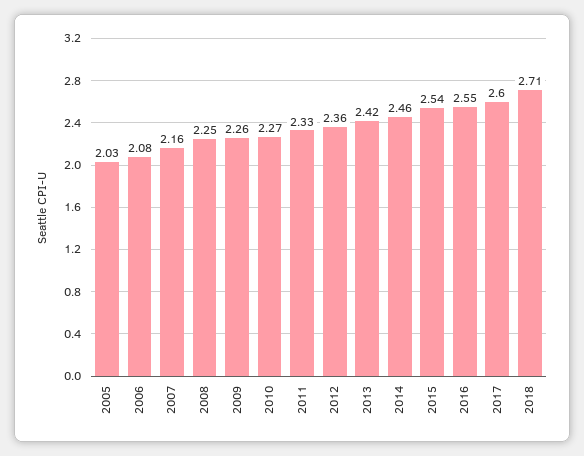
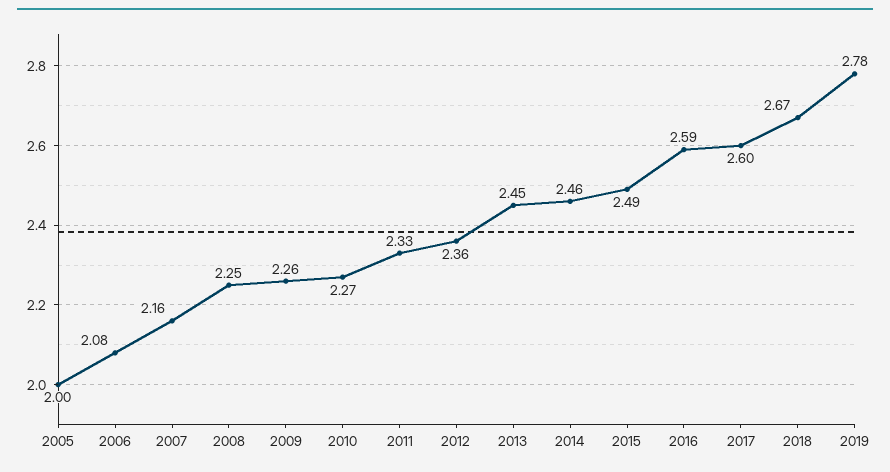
2005: 2.03 -> 2
2013: 2.42 -> 2.45
2015: 2.54 -> 2.49
2016: 2.55 -> 2.59
2018: 2.71 -> 2.67
2019: none -> 2.78

